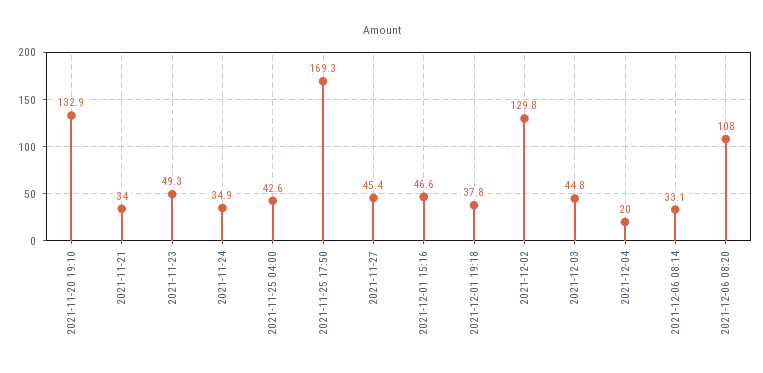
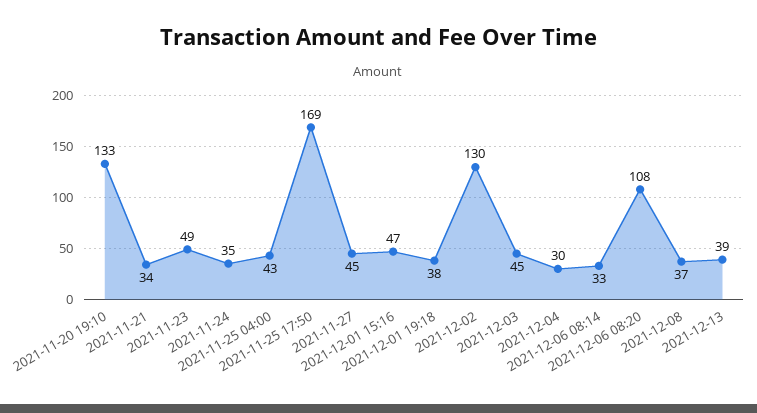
2021-12-04: 20 -> 30
2021-12-08: none -> 37
2021-12-13: none -> 39

